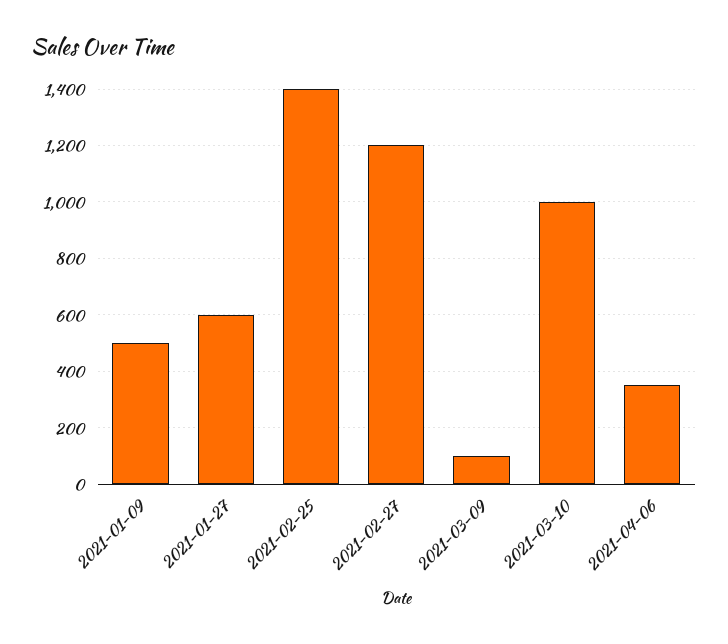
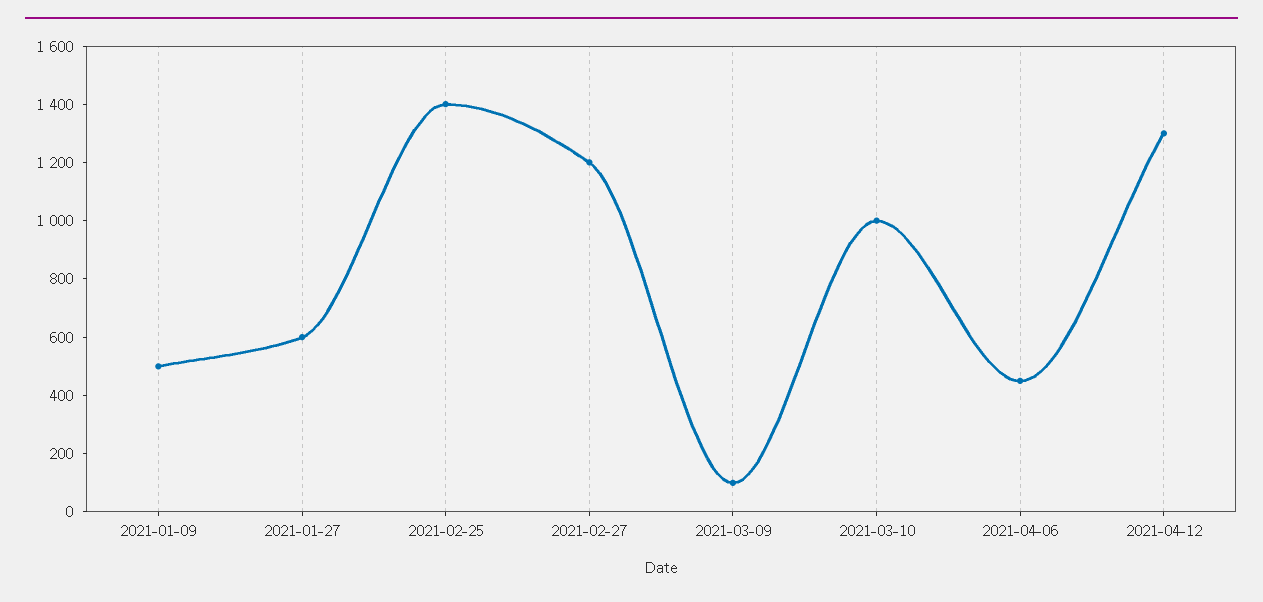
2021-04-06: 350 -> 450
2021-04-12: none -> 1300

